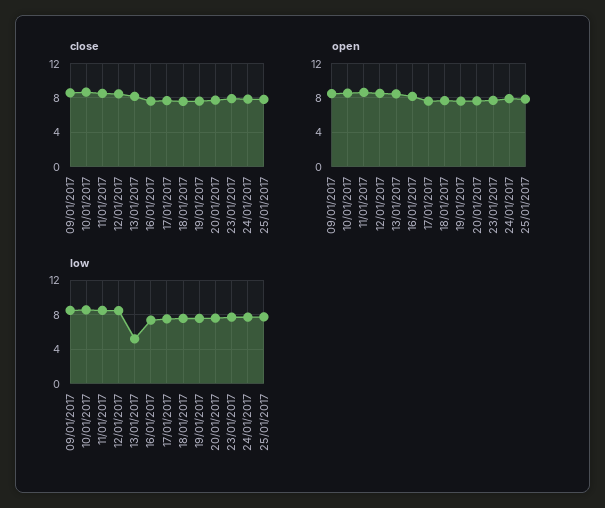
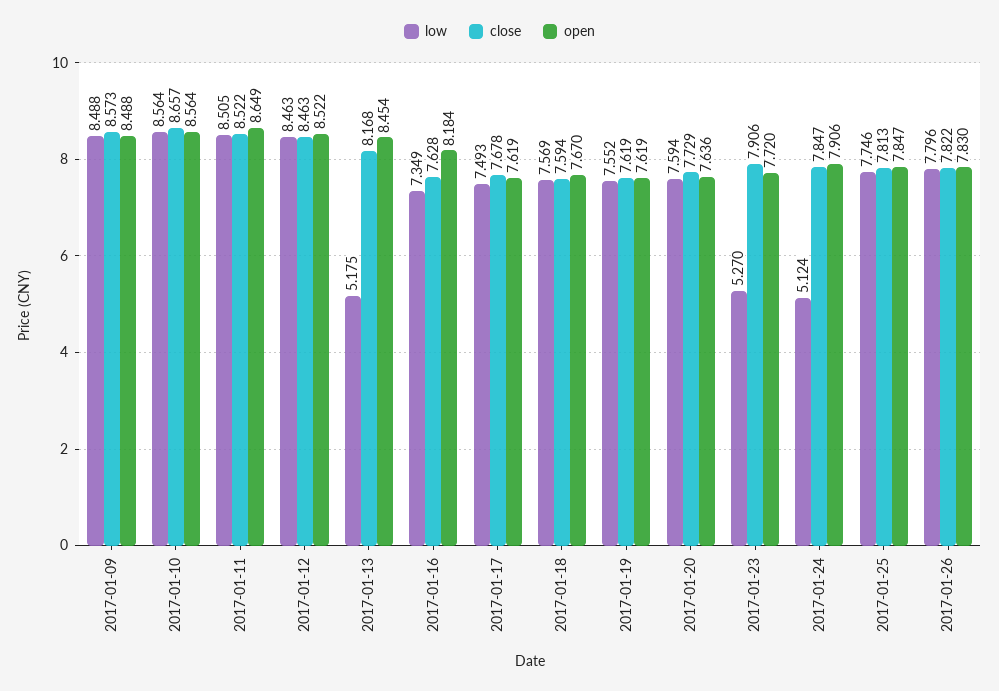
low, 23/01/2017: 8 -> 5.27
low, 24/01/2017: 8 -> 5.124
low, 2017-01-26: none -> 7.796
close, 2017-01-26: none -> 7.822
open, 2017-01-26: none -> 7.83

